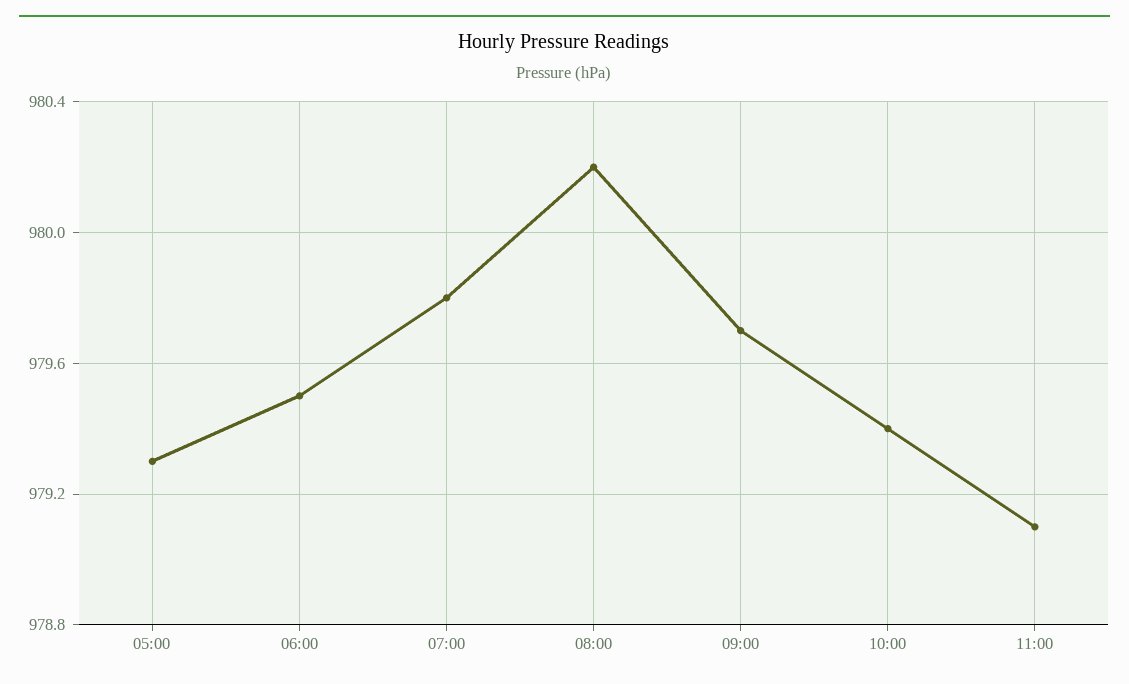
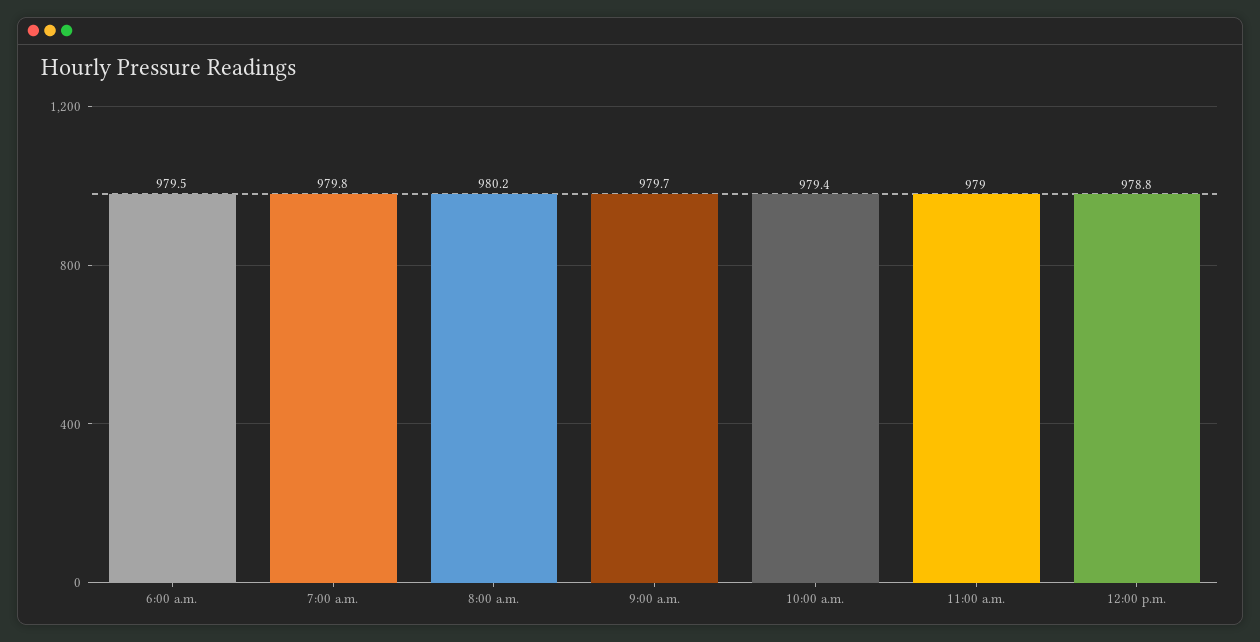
05:00: 979.3 -> none
11:00: 979.1 -> 979
12:00 p.m.: none -> 978.8

